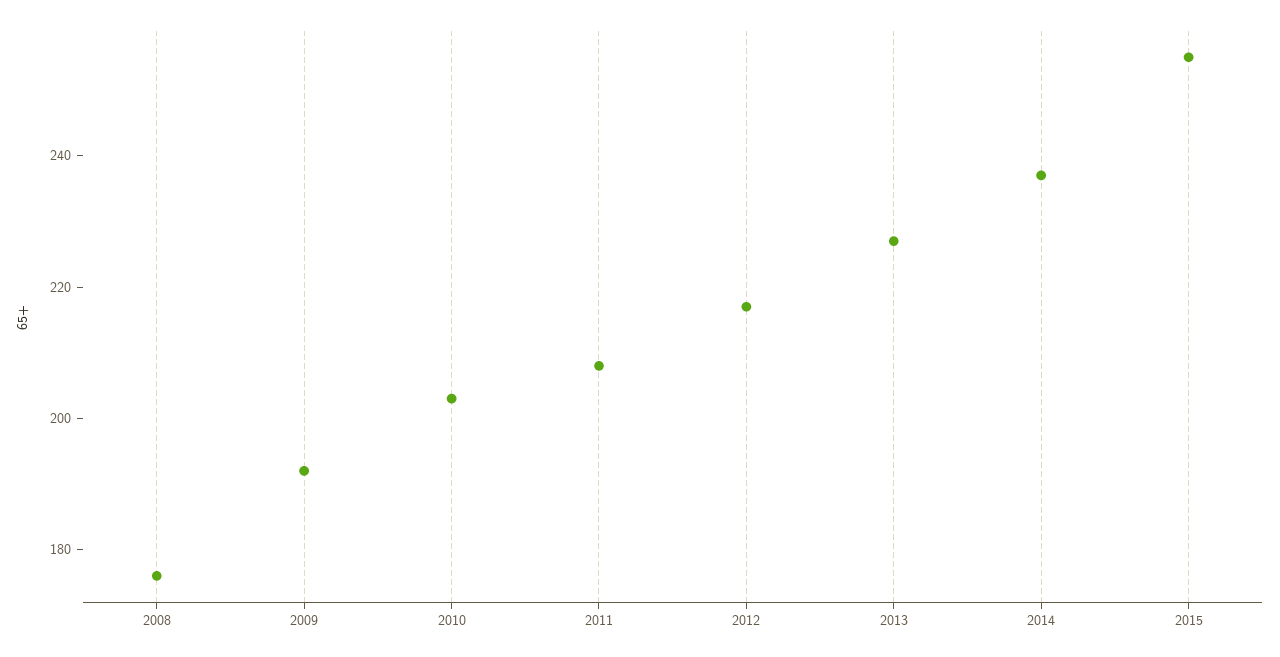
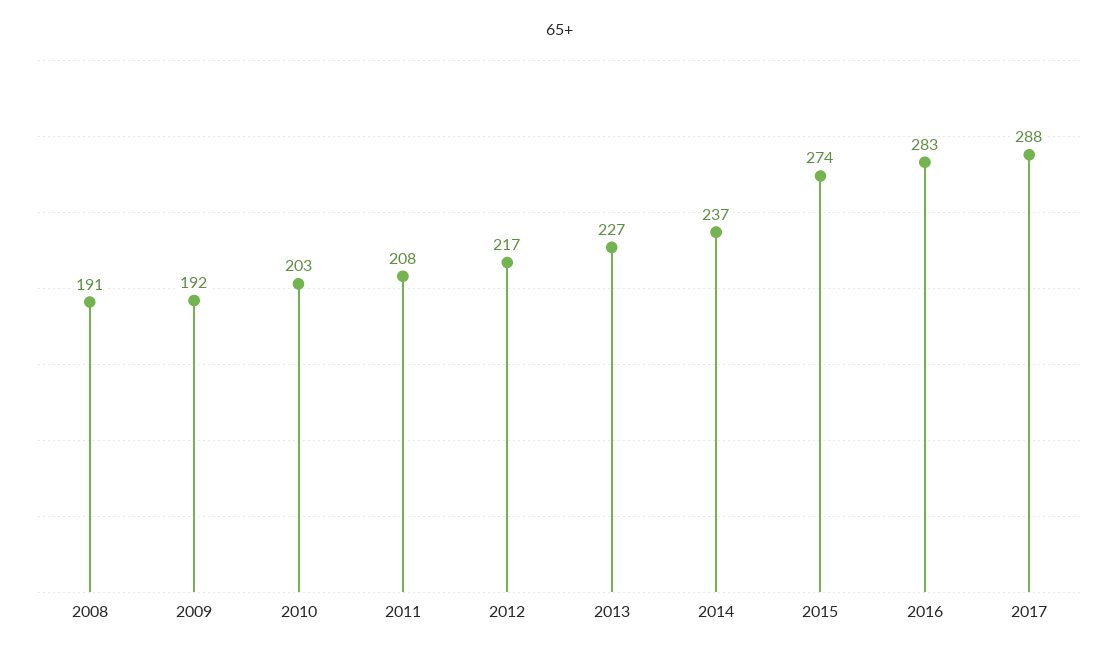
2008: 175 -> 191
2015: 255 -> 274
2016: none -> 283
2017: none -> 288

